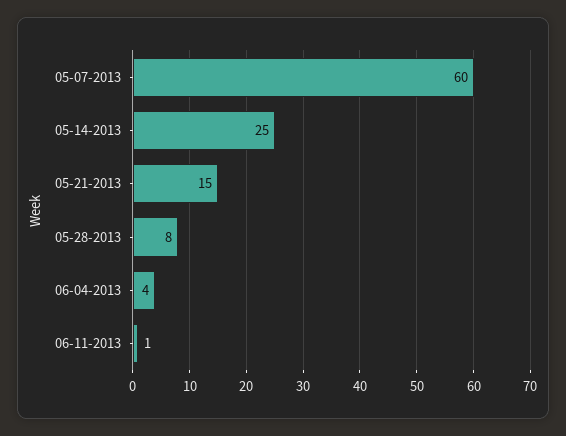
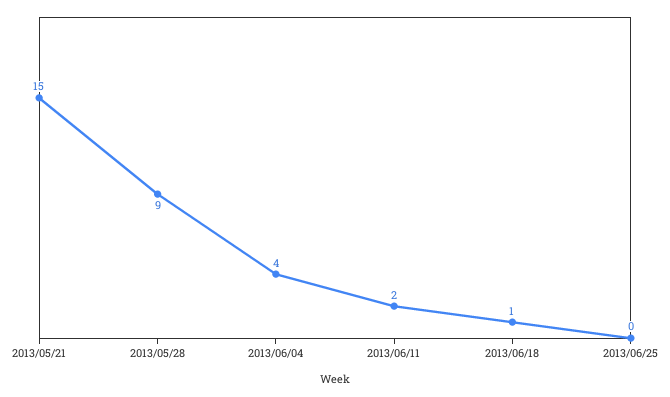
05-07-2013: 60 -> none
05-14-2013: 25 -> none
05-28-2013: 8 -> 9
06-11-2013: 1 -> 2
2013/06/18: none -> 1
2013/06/25: none -> 0

